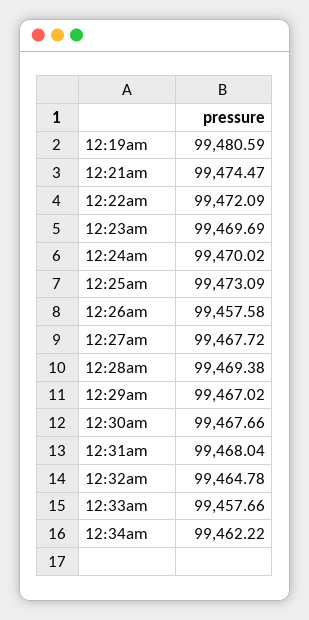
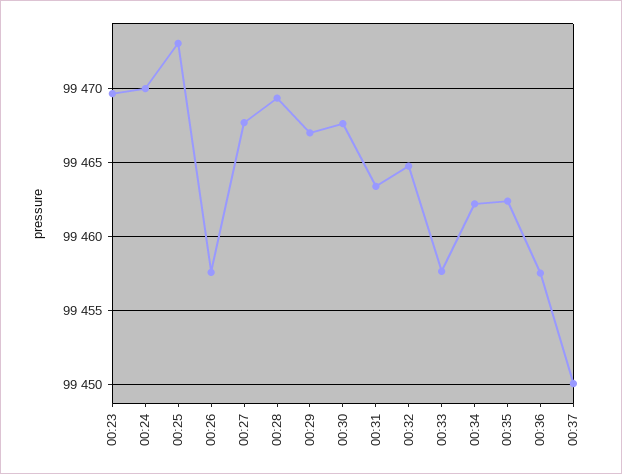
12:19am: 99480.59 -> none
12:21am: 99474.47 -> none
12:22am: 99472.09 -> none
12:31am: 99468.04 -> 99463.5
00:35: none -> 99462.5
00:36: none -> 99457.5
00:37: none -> 99450

